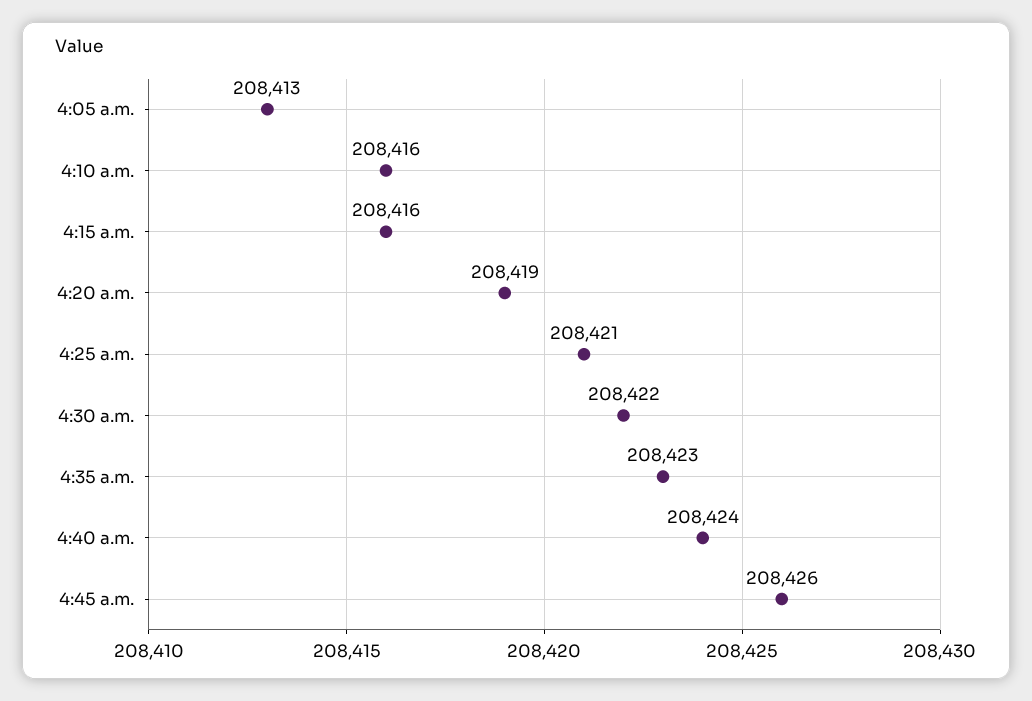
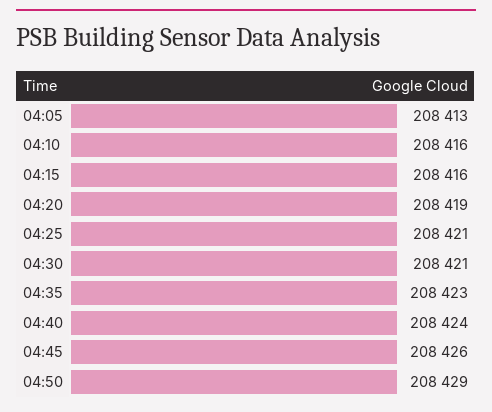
4:30 a.m.: 208422 -> 208421
04:50: none -> 208429

